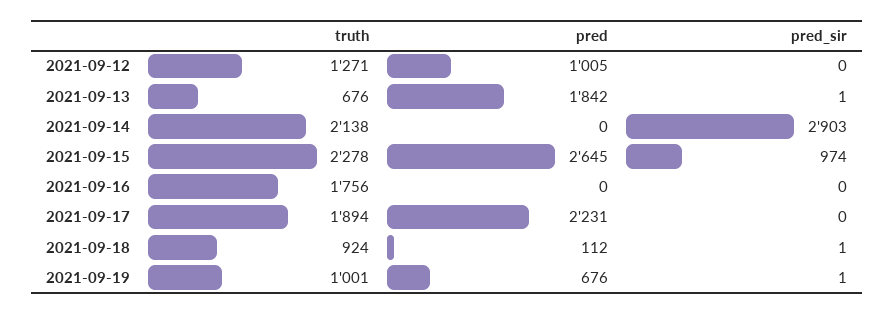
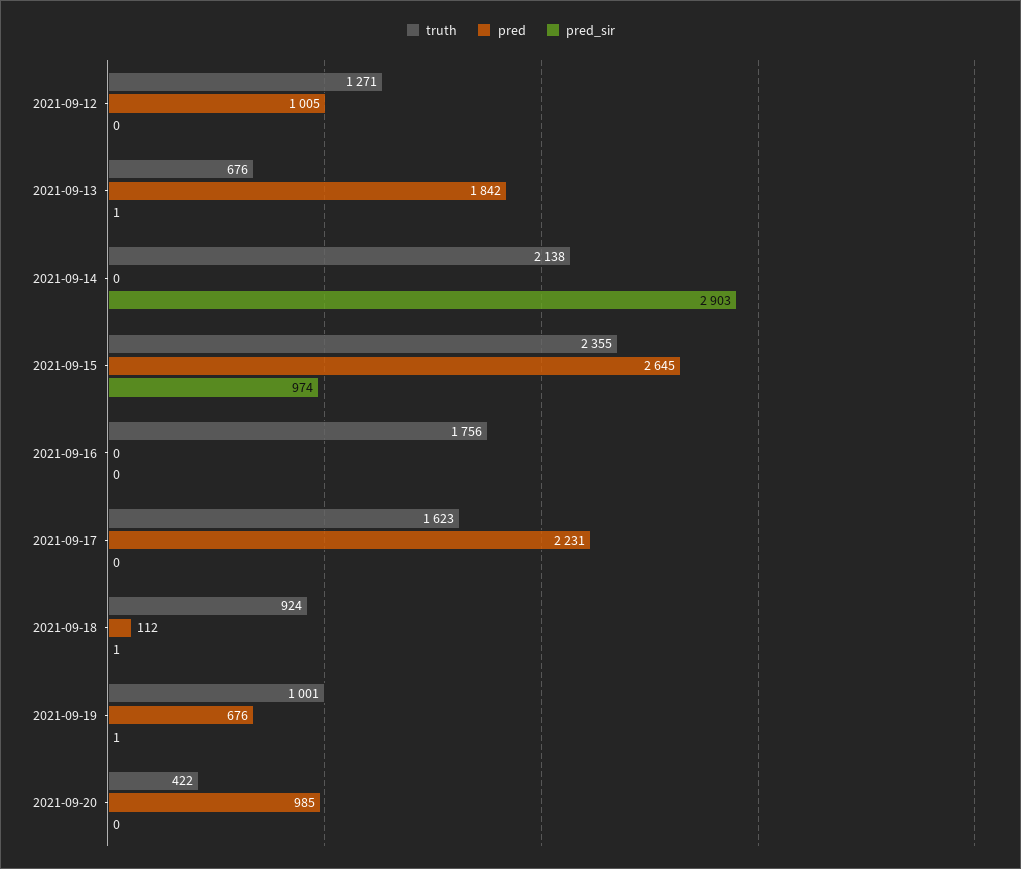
truth, 2021-09-15: 2278 -> 2355
truth, 2021-09-17: 1894 -> 1623
truth, 2021-09-20: none -> 422
pred, 2021-09-20: none -> 985
pred_sir, 2021-09-20: none -> 0

